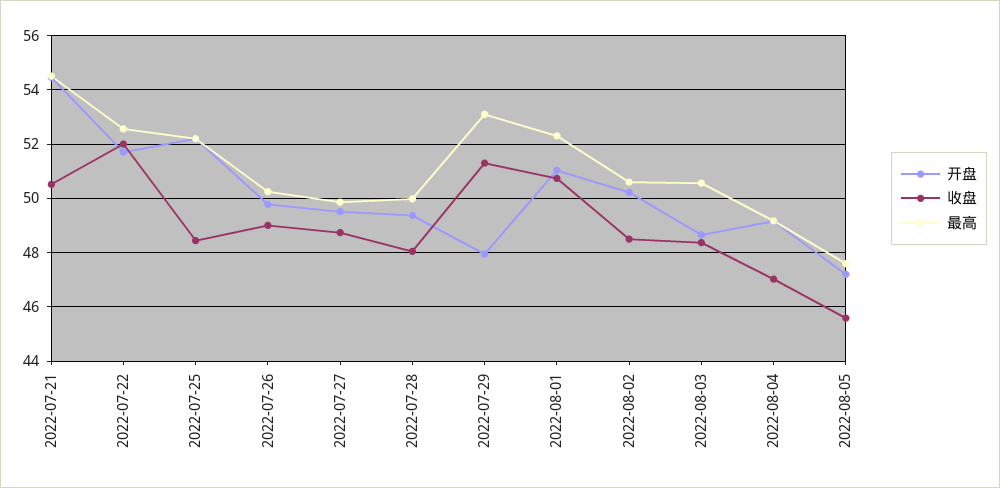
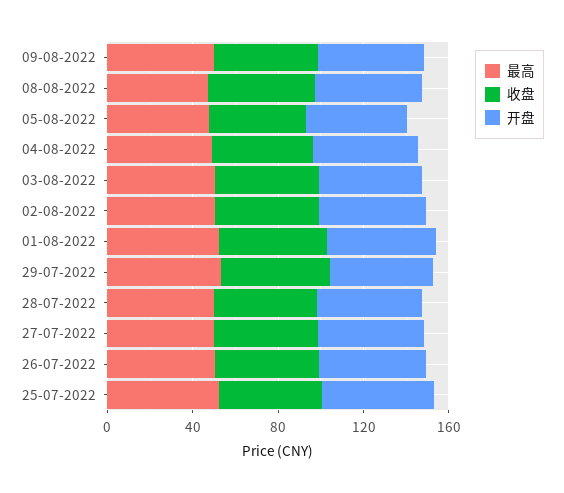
开盘, 2022-07-21: 54.5 -> none
收盘, 2022-07-21: 50.5 -> none
最高, 2022-07-21: 54.5 -> none
开盘, 2022-07-22: 51.75 -> none
收盘, 2022-07-22: 52 -> none
最高, 2022-07-22: 52.5 -> none
最高, 09-08-2022: none -> 50
收盘, 09-08-2022: none -> 50
开盘, 09-08-2022: none -> 50
最高, 08-08-2022: none -> 50
收盘, 08-08-2022: none -> 50
开盘, 08-08-2022: none -> 50

